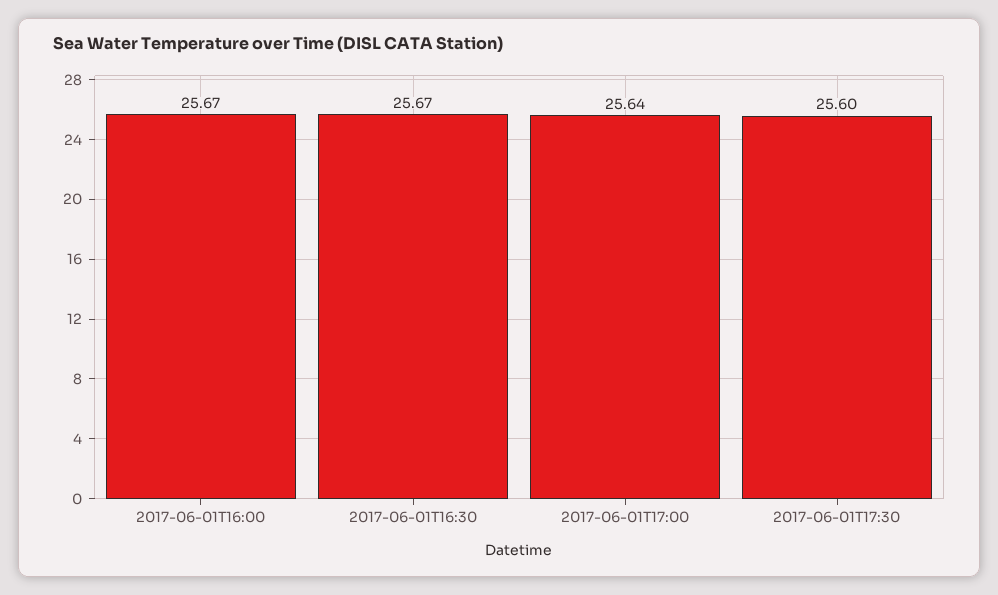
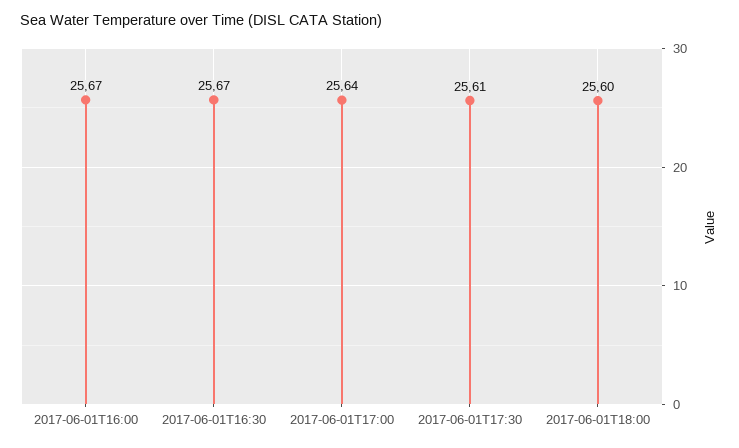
2017-06-01T17:30: 25.6 -> 25.61
2017-06-01T18:00: none -> 25.6

